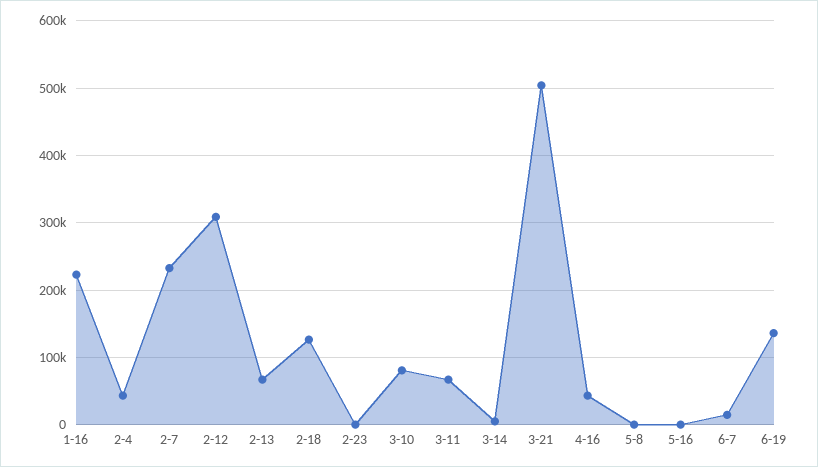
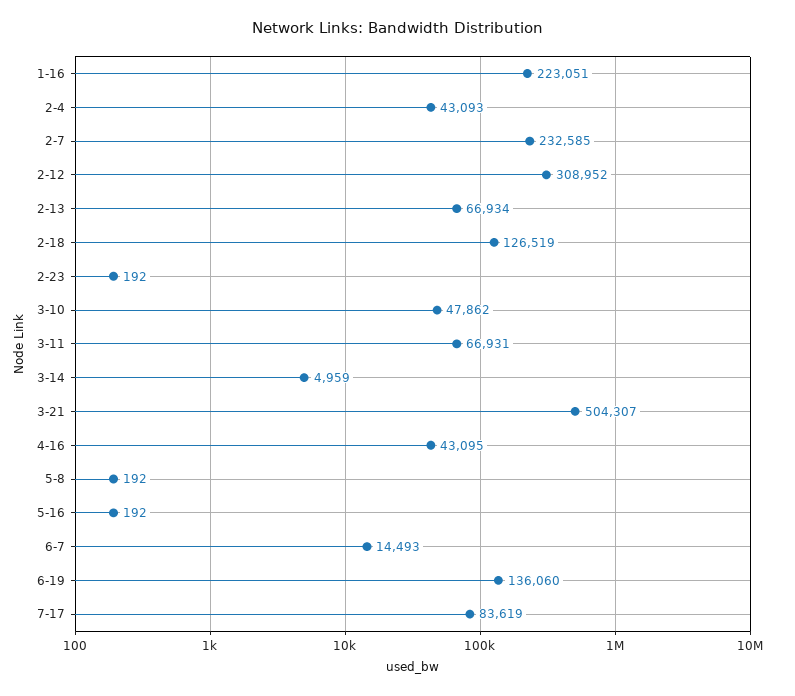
3-10: 80000 -> 47862
7-17: none -> 83619

